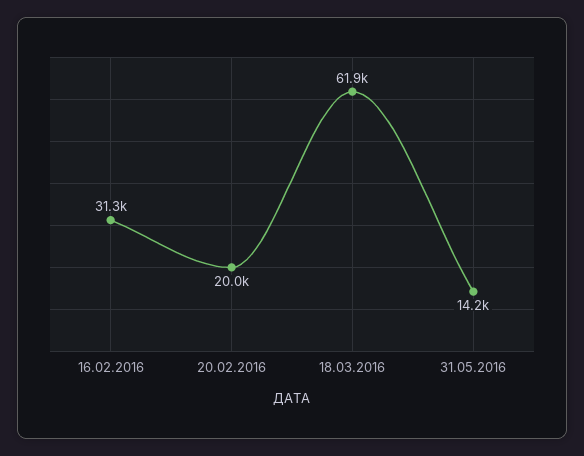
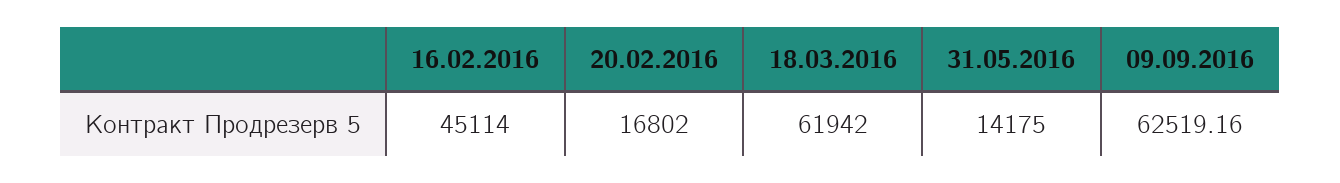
16.02.2016: 31300 -> 45114
20.02.2016: 20000 -> 16802
09.09.2016: none -> 62519.16

